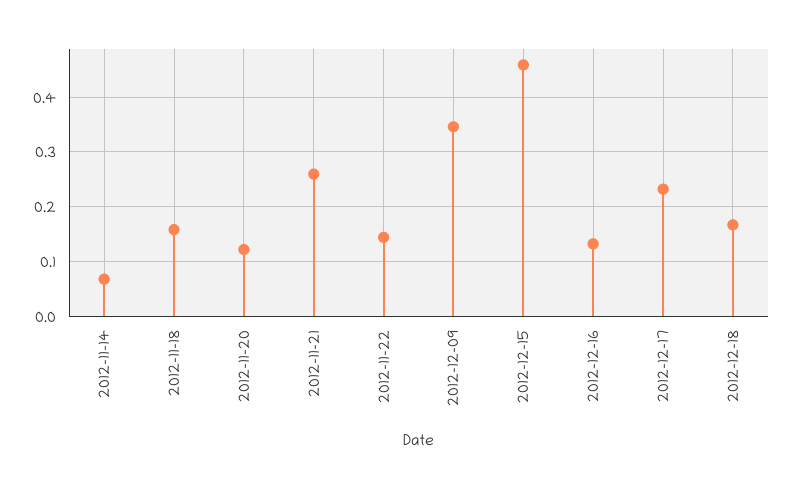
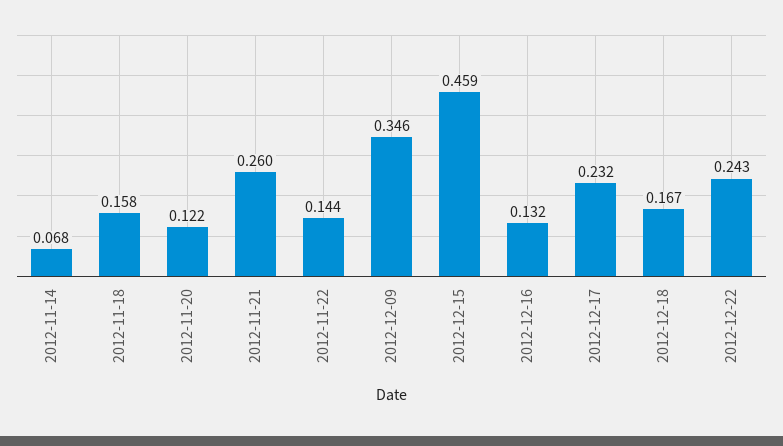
2012-12-22: none -> 0.243

